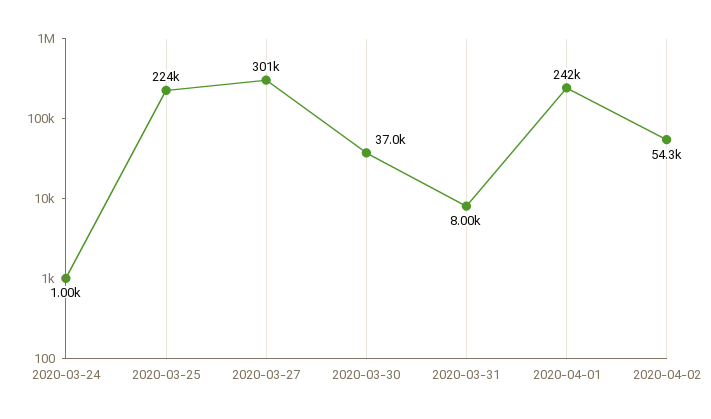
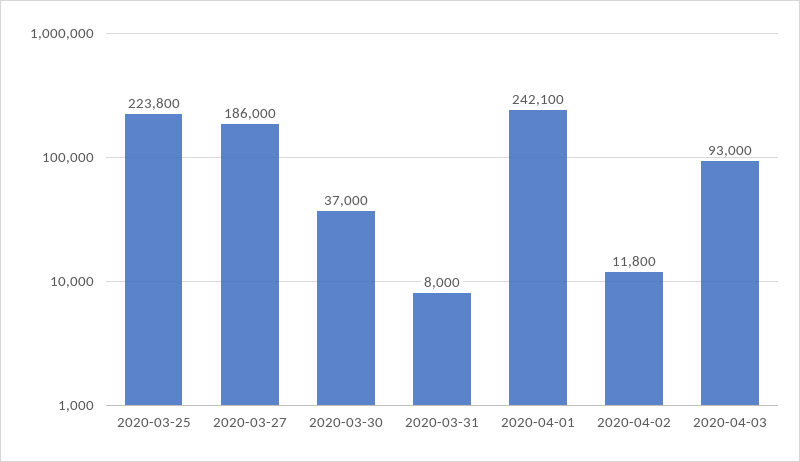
2020-03-24: 1000 -> none
2020-03-27: 301000 -> 186000
2020-04-02: 54300 -> 11800
2020-04-03: none -> 93000

